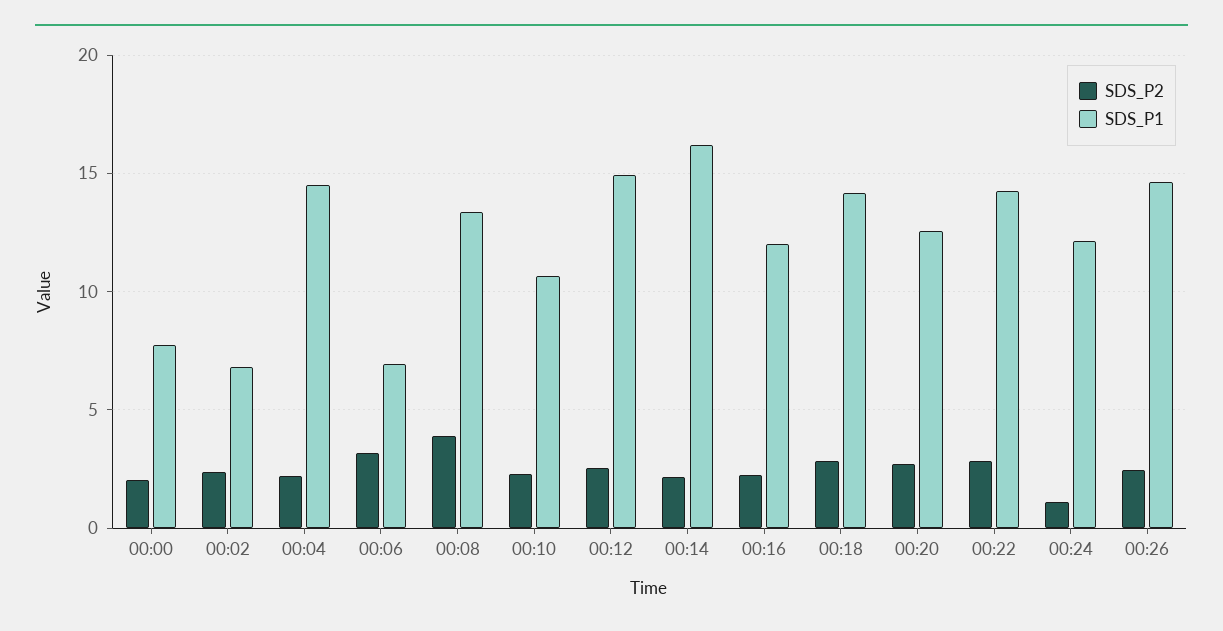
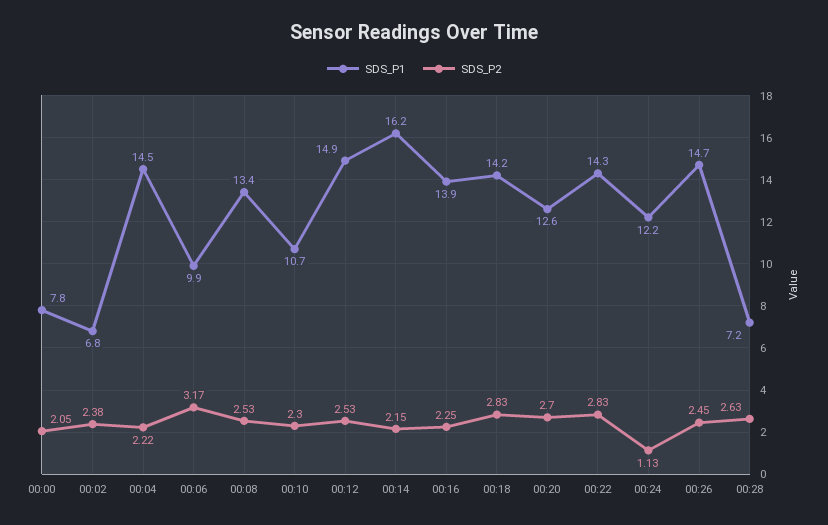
SDS_P1, 00:06: 7 -> 9.9
SDS_P2, 00:08: 4 -> 2.53
SDS_P1, 00:16: 12 -> 13.9
SDS_P1, 00:28: none -> 7.2
SDS_P2, 00:28: none -> 2.63

